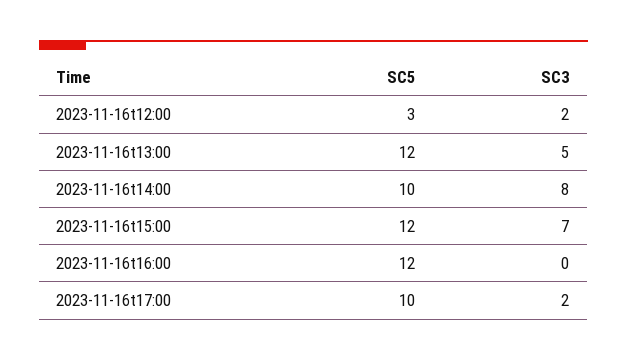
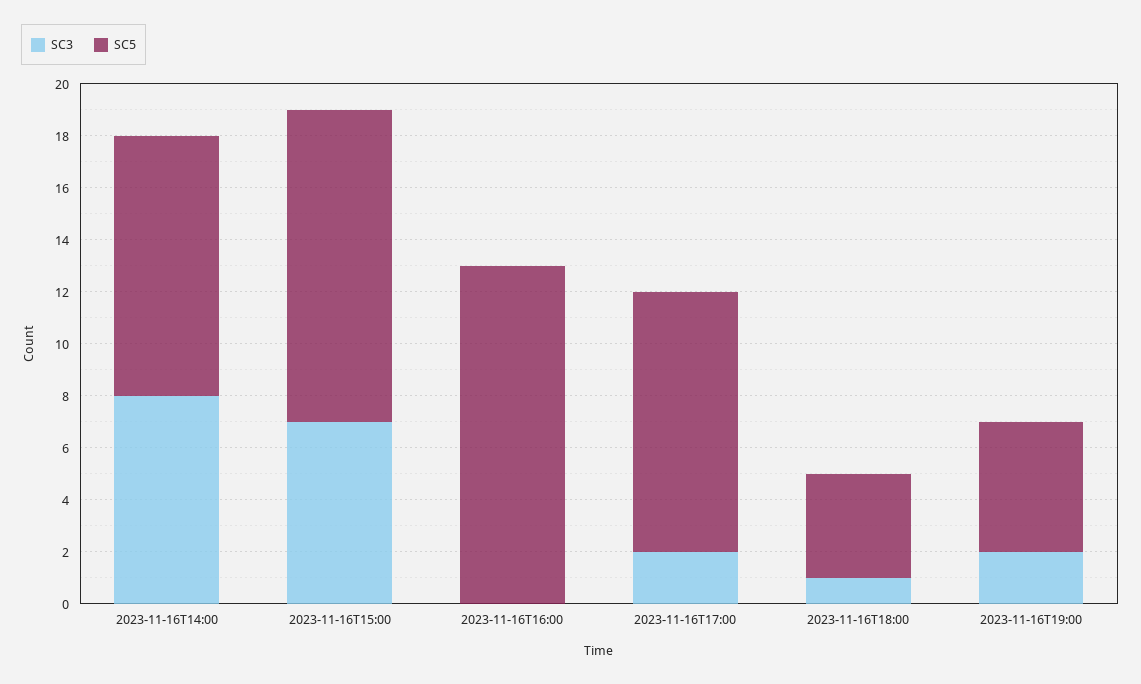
SC5, 2023-11-16t12:00: 3 -> none
SC3, 2023-11-16t12:00: 2 -> none
SC5, 2023-11-16t13:00: 12 -> none
SC3, 2023-11-16t13:00: 5 -> none
SC5, 2023-11-16t16:00: 12 -> 13
SC3, 2023-11-16T18:00: none -> 1
SC5, 2023-11-16T18:00: none -> 4
SC3, 2023-11-16T19:00: none -> 2
SC5, 2023-11-16T19:00: none -> 5

